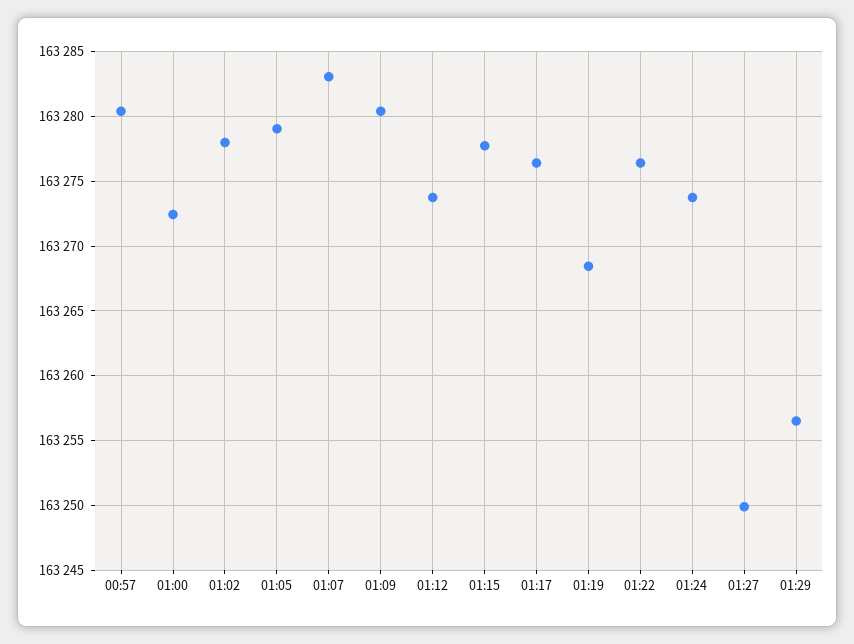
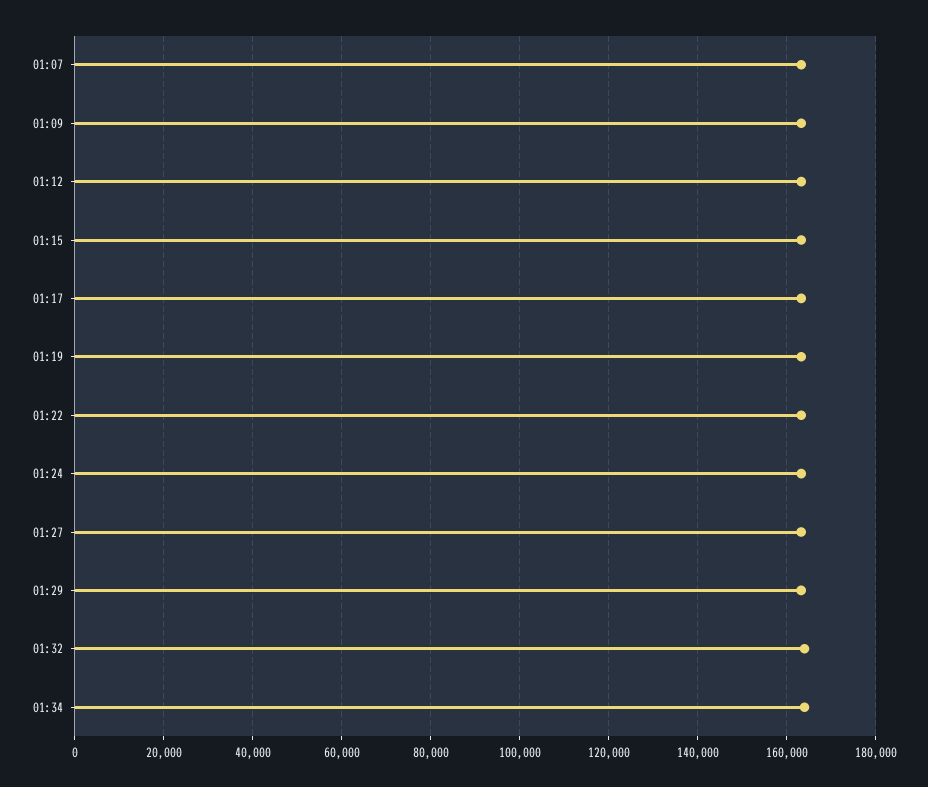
00:57: 163280.5 -> none
01:00: 163272.5 -> none
01:02: 163278 -> none
01:05: 163279 -> none
01:32: none -> 164000
01:34: none -> 164000

